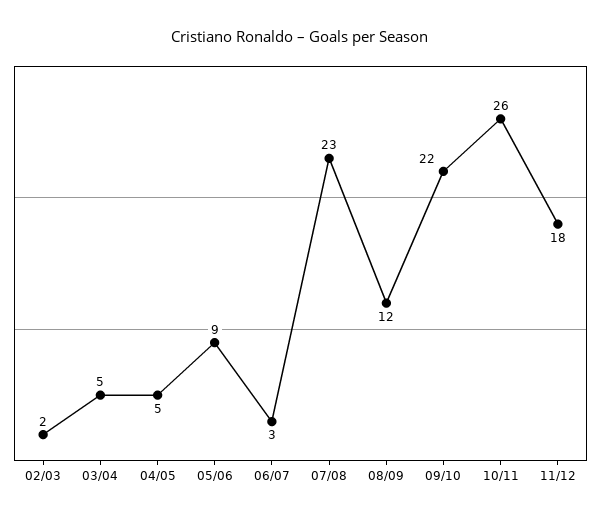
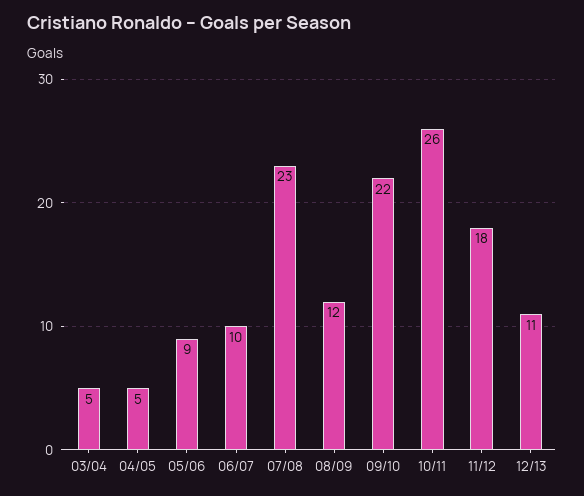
02/03: 2 -> none
06/07: 3 -> 10
12/13: none -> 11

